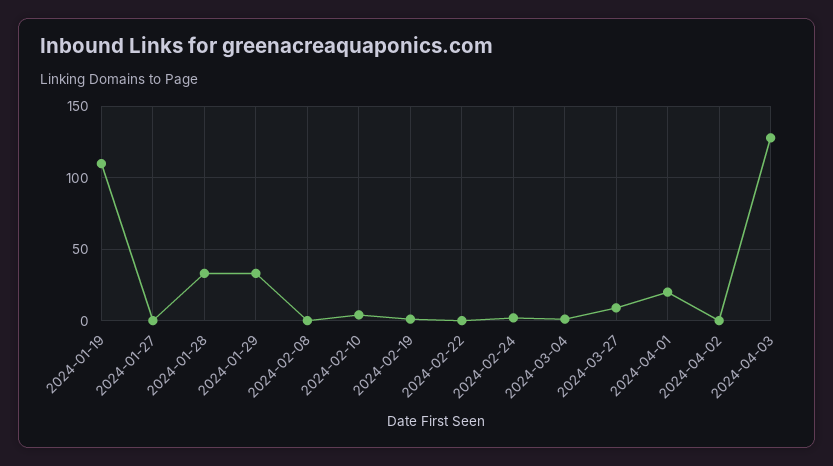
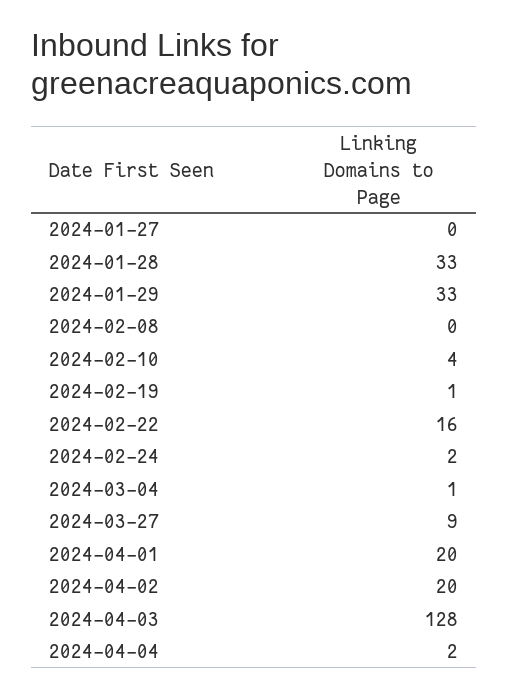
2024-01-19: 110 -> none
2024-02-22: 0 -> 16
2024-04-02: 0 -> 20
2024-04-04: none -> 2

